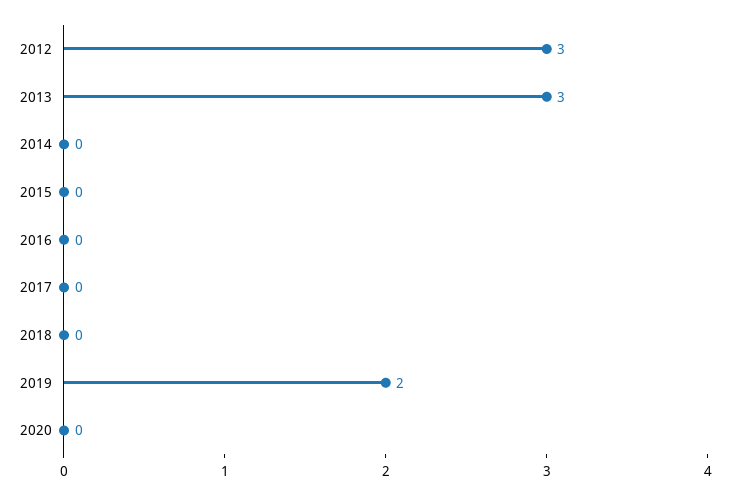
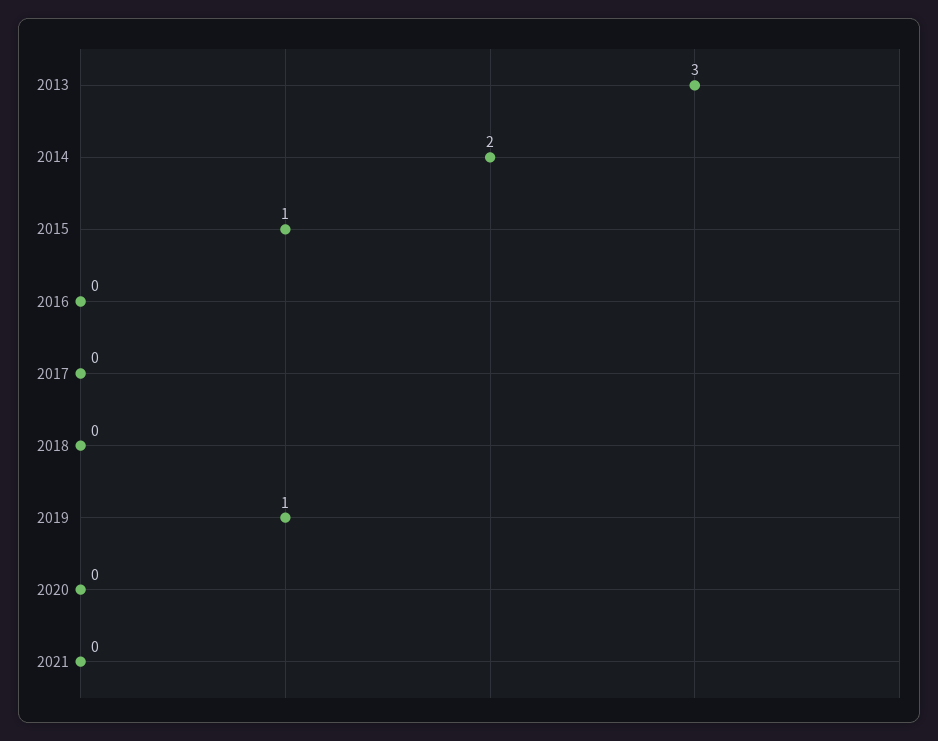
2012: 3 -> none
2014: 0 -> 2
2015: 0 -> 1
2019: 2 -> 1
2021: none -> 0

